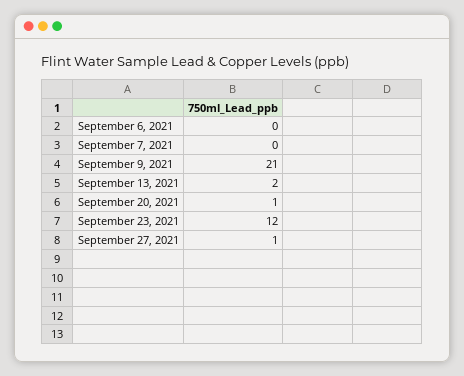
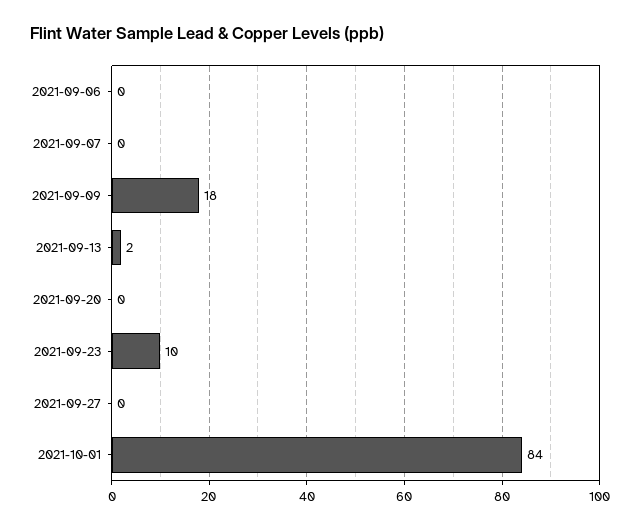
September 9, 2021: 21 -> 18
September 20, 2021: 1 -> 0
September 23, 2021: 12 -> 10
September 27, 2021: 1 -> 0
2021-10-01: none -> 84

